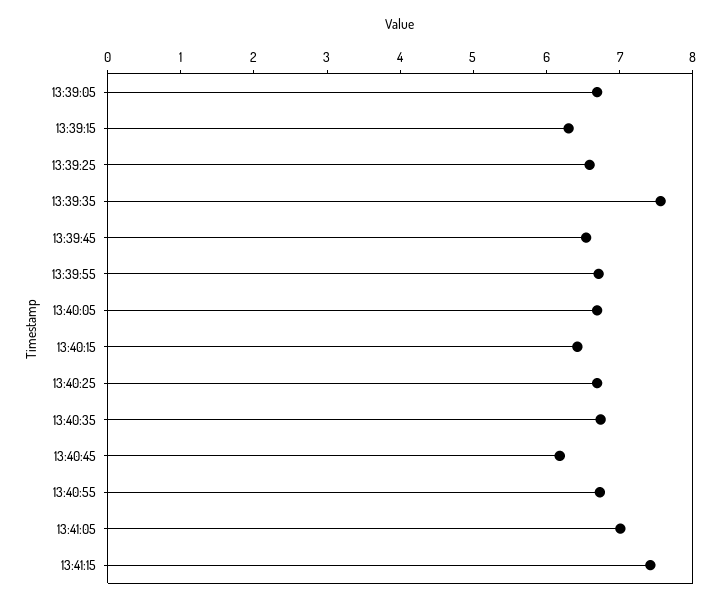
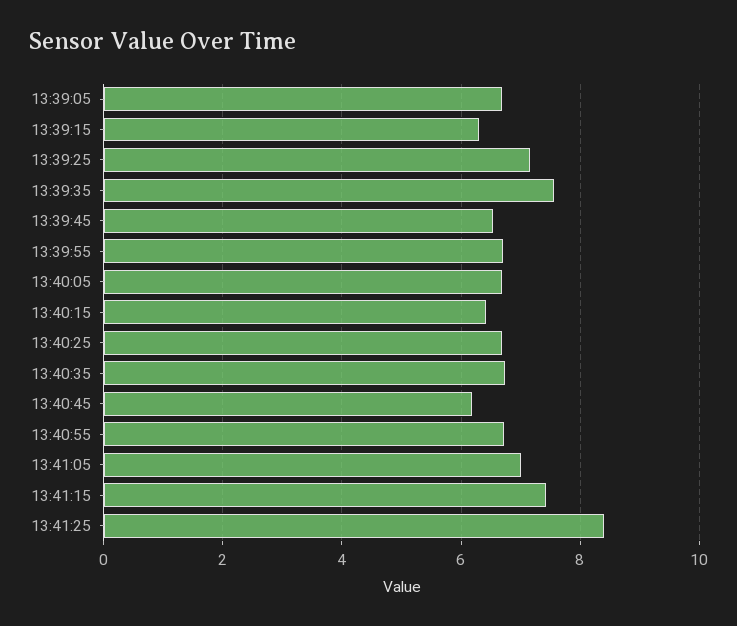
13:39:25: 6.6 -> 7.2
13:41:25: none -> 8.4

